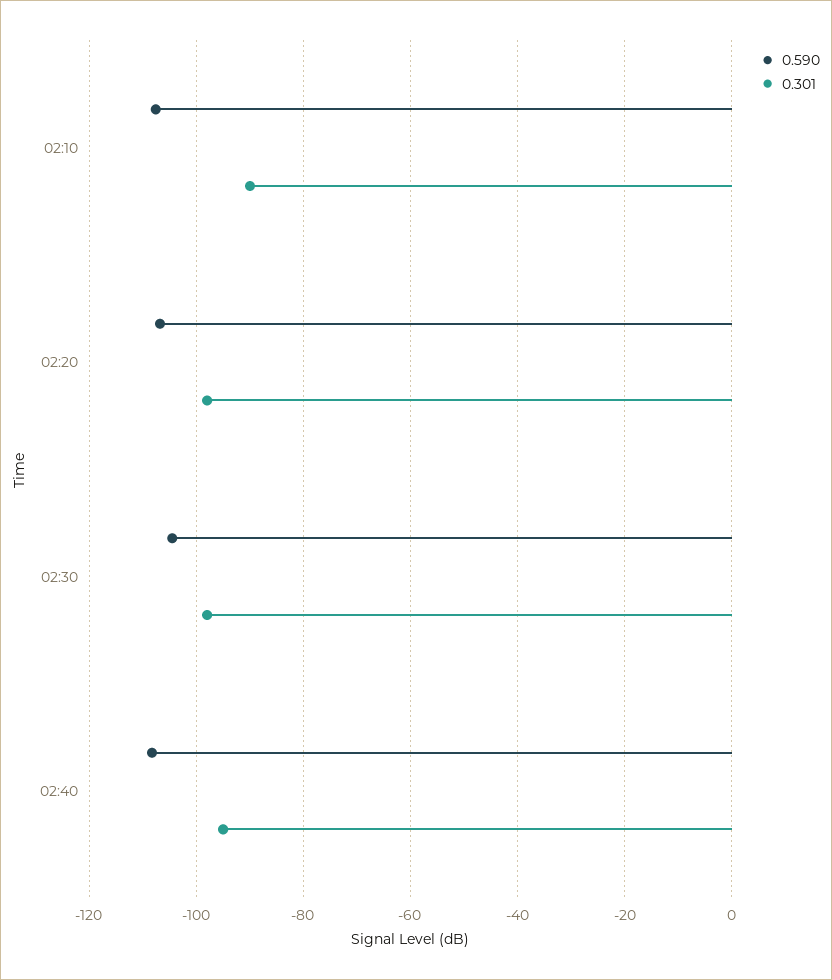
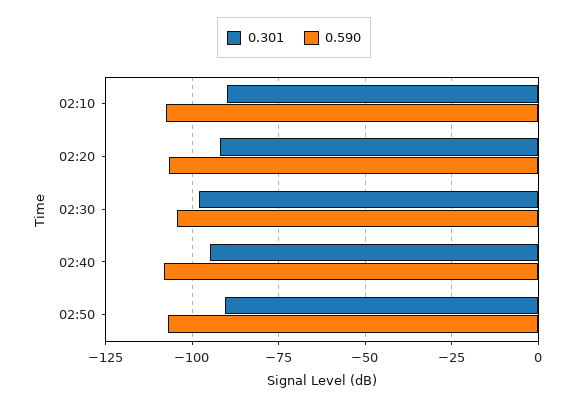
0.301, 02:20: -98 -> -92.5
0.301, 02:50: none -> -90
0.590, 02:50: none -> -107.5

